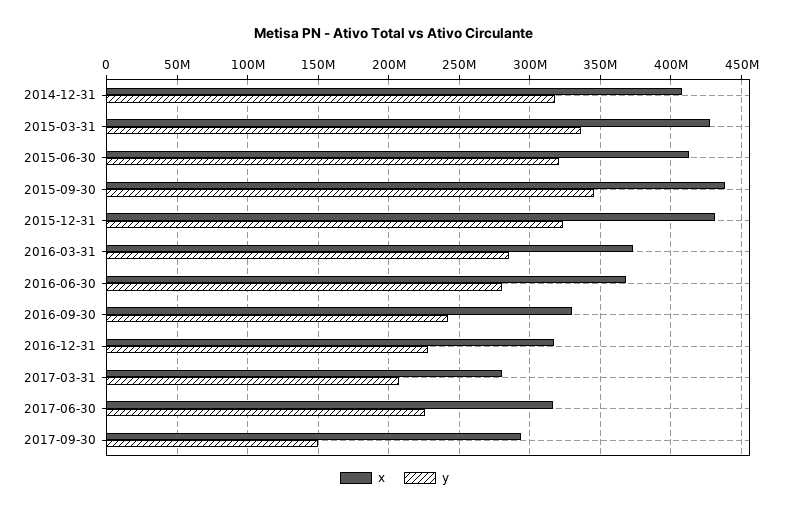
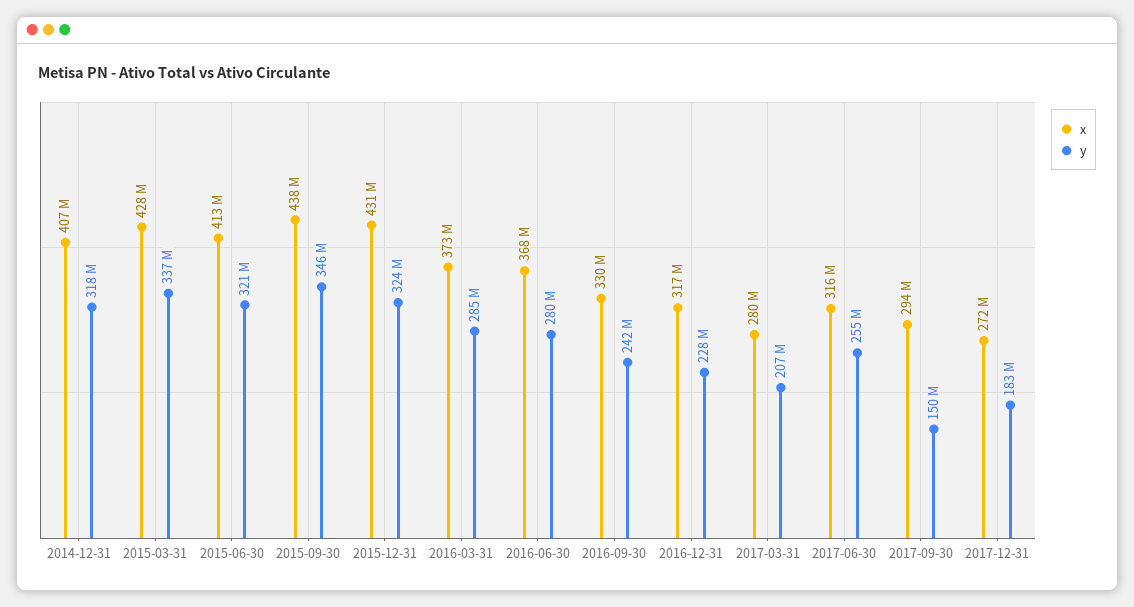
y, 2017-06-30: 225000000 -> 255000000
x, 2017-12-31: none -> 272000000
y, 2017-12-31: none -> 183000000

